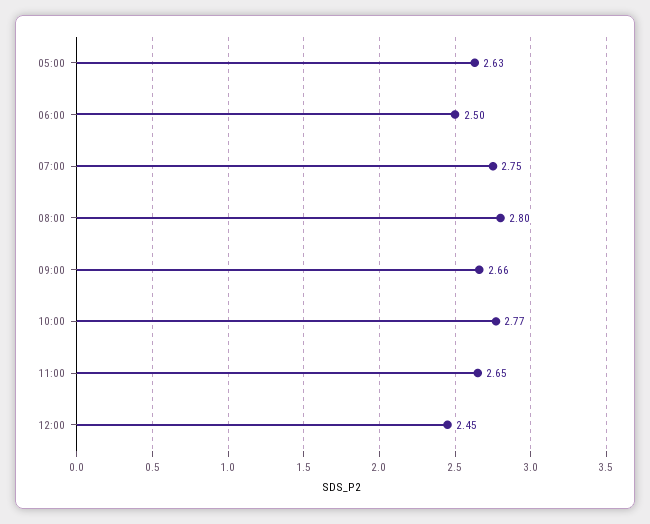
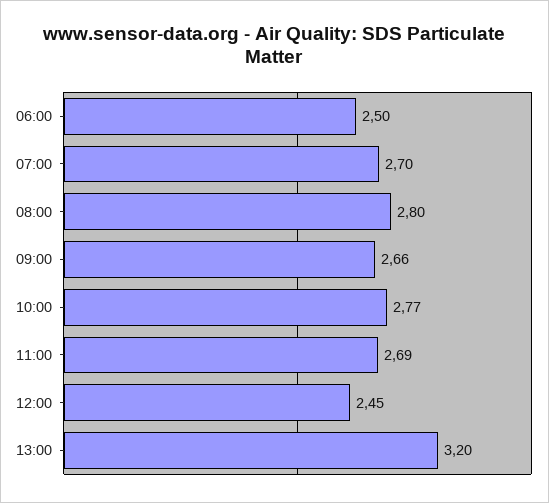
05:00: 2.63 -> none
07:00: 2.75 -> 2.7
11:00: 2.65 -> 2.69
13:00: none -> 3.2

